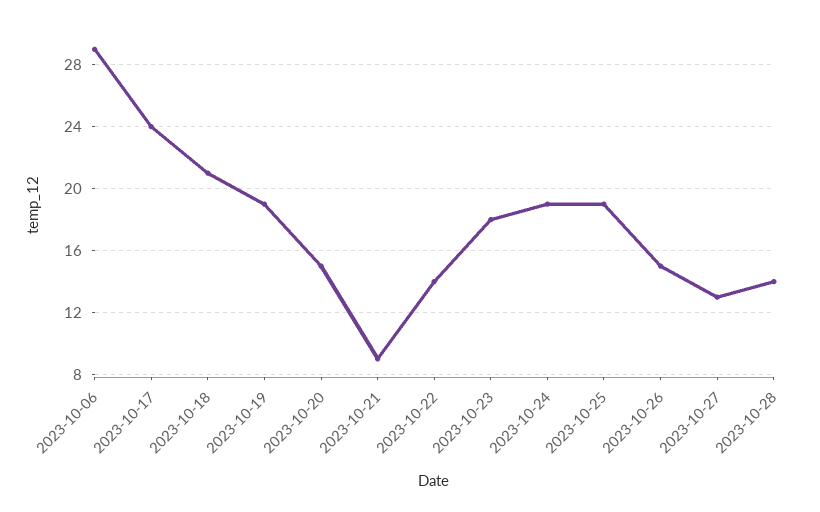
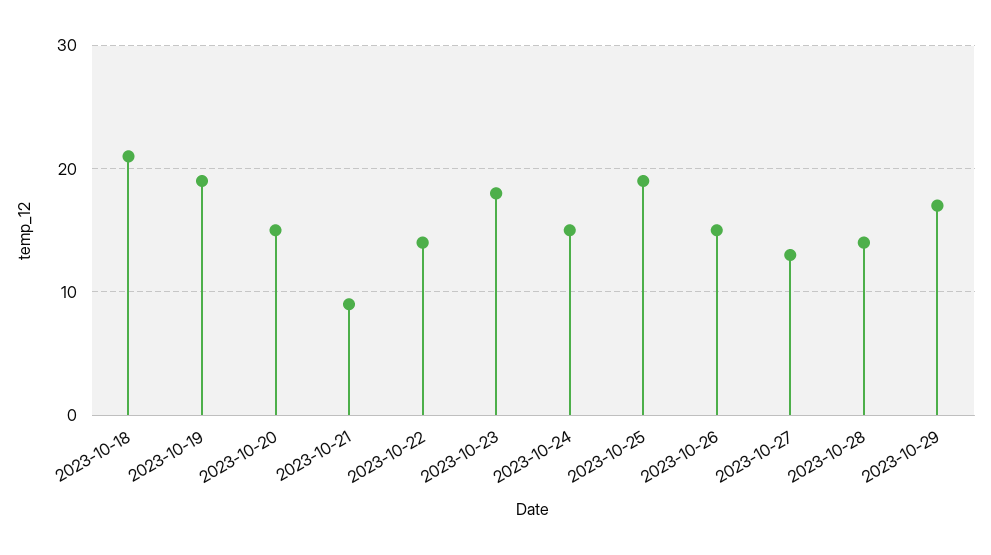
2023-10-06: 29 -> none
2023-10-17: 24 -> none
2023-10-24: 19 -> 15
2023-10-29: none -> 17

